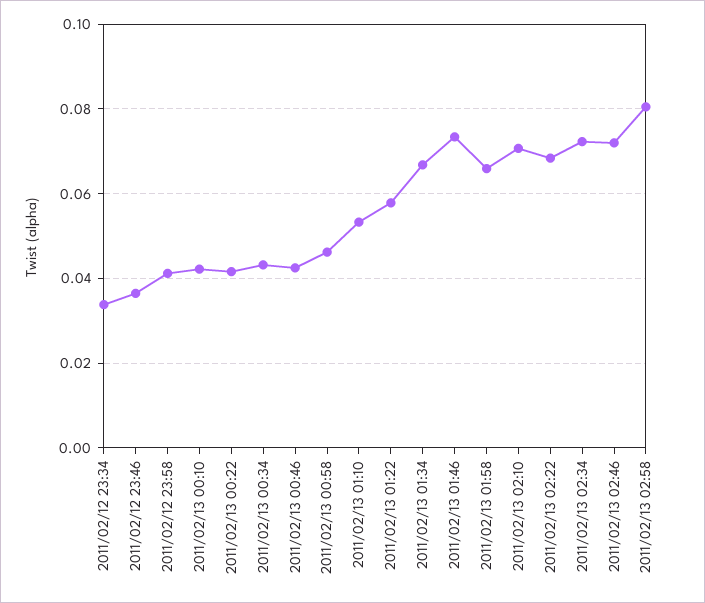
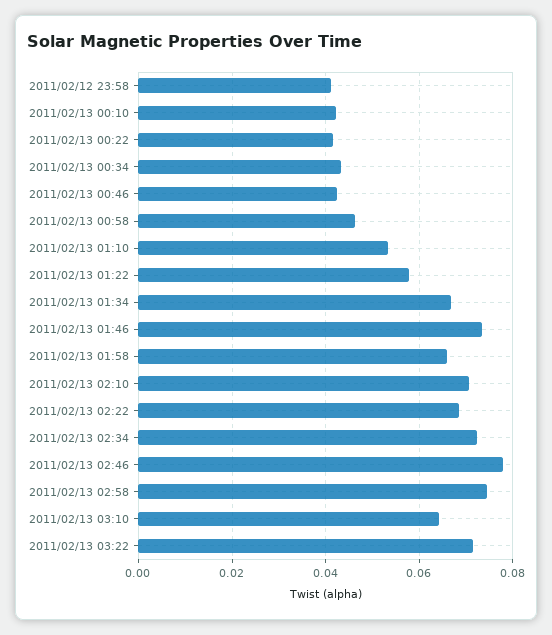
2011/02/12 23:34: 0.034 -> none
2011/02/12 23:46: 0.036 -> none
2011/02/13 02:46: 0.072 -> 0.078
2011/02/13 02:58: 0.08 -> 0.074
2011/02/13 03:10: none -> 0.064
2011/02/13 03:22: none -> 0.072

